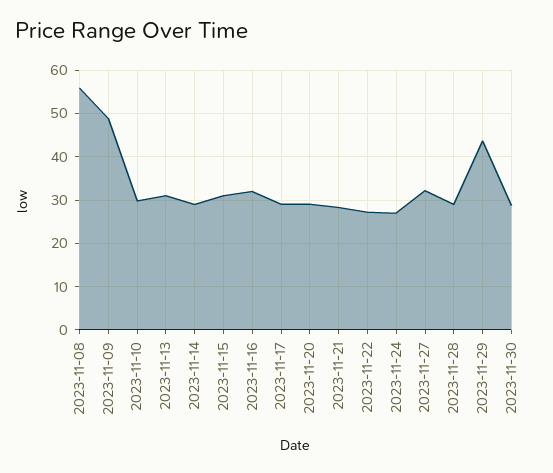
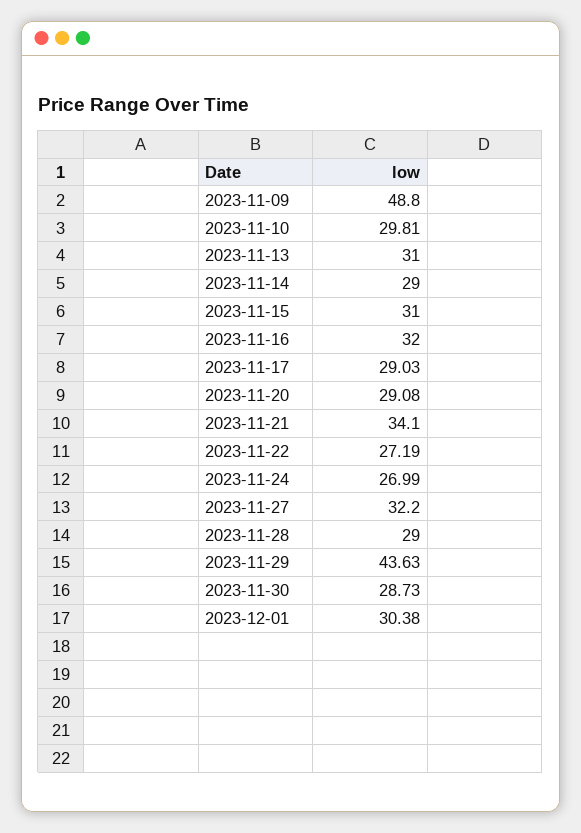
2023-11-08: 56 -> none
2023-11-21: 28 -> 34.1
2023-12-01: none -> 30.38

